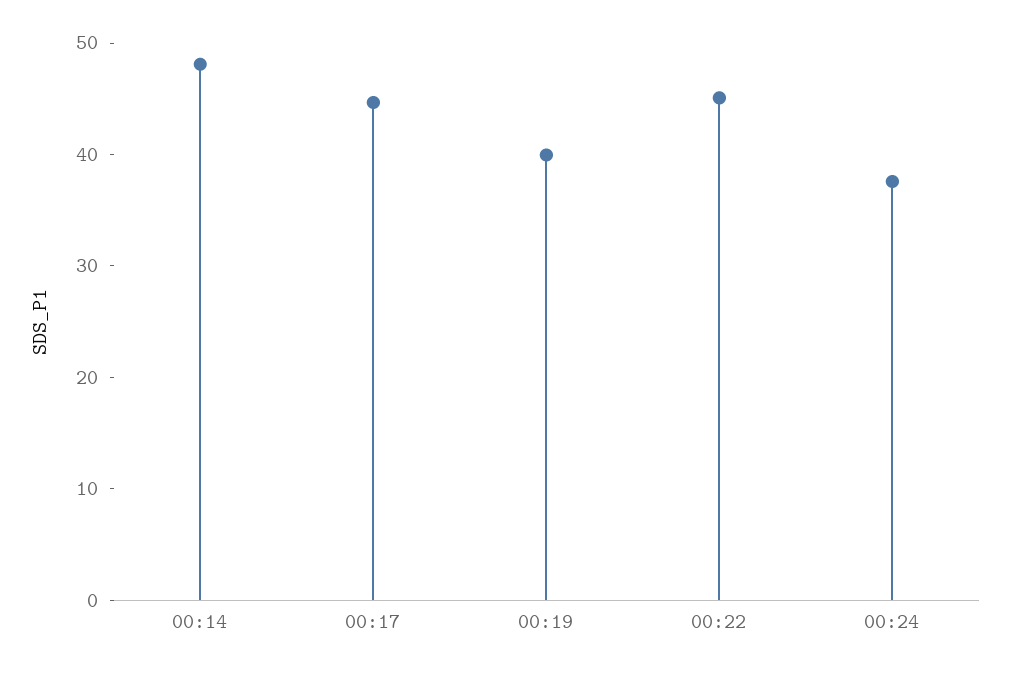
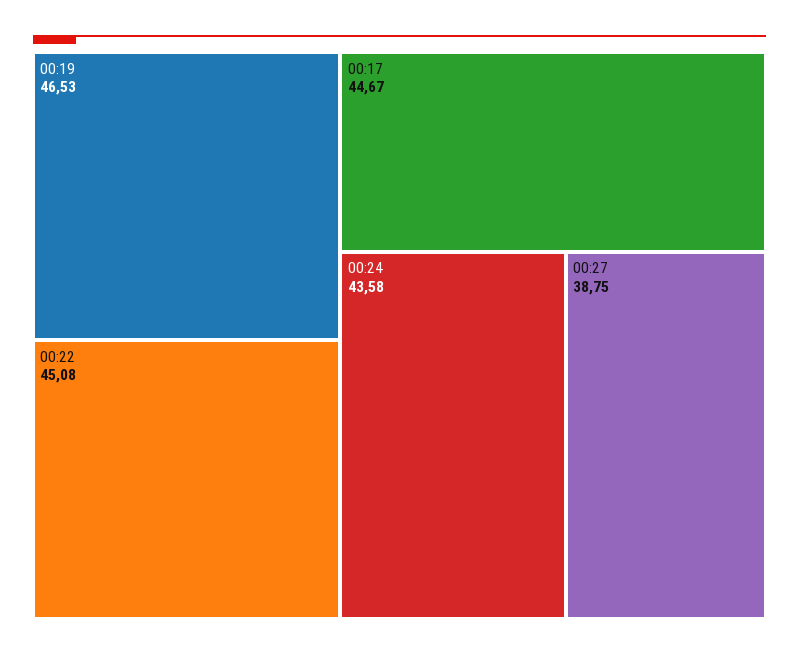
00:14: 48 -> none
00:19: 40 -> 46.53
00:24: 38 -> 43.58
00:27: none -> 38.75

